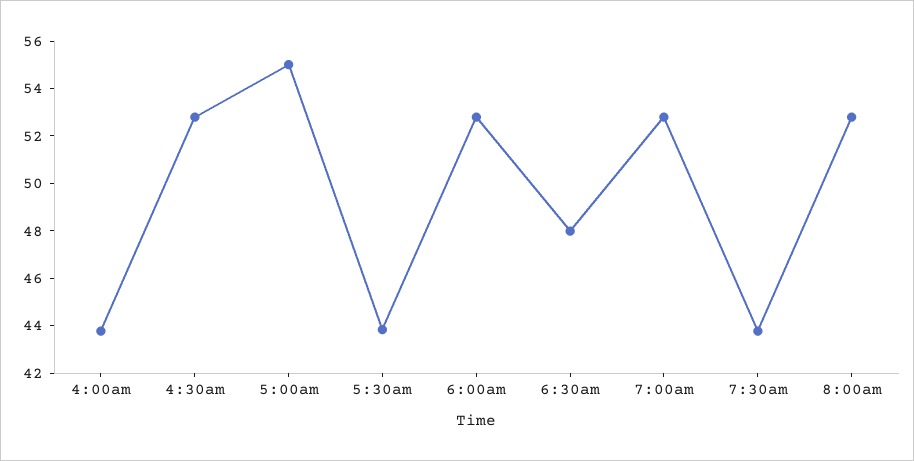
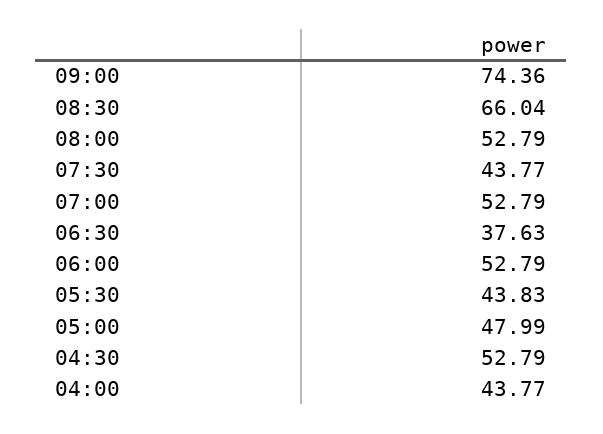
5:00am: 55 -> 47.99
6:30am: 48 -> 37.63
09:00: none -> 74.36
08:30: none -> 66.04

